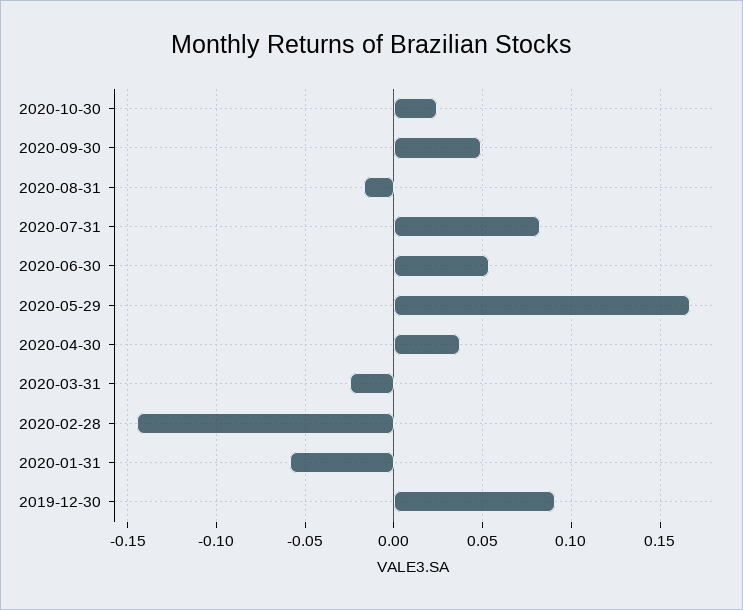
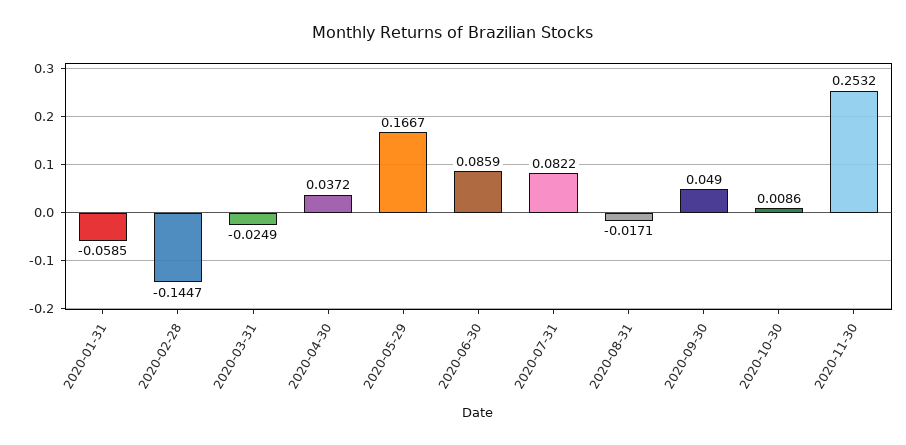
2020-10-30: 0.025 -> 0.0086
2020-06-30: 0.055 -> 0.0859
2019-12-30: 0.09 -> none
2020-11-30: none -> 0.2532

